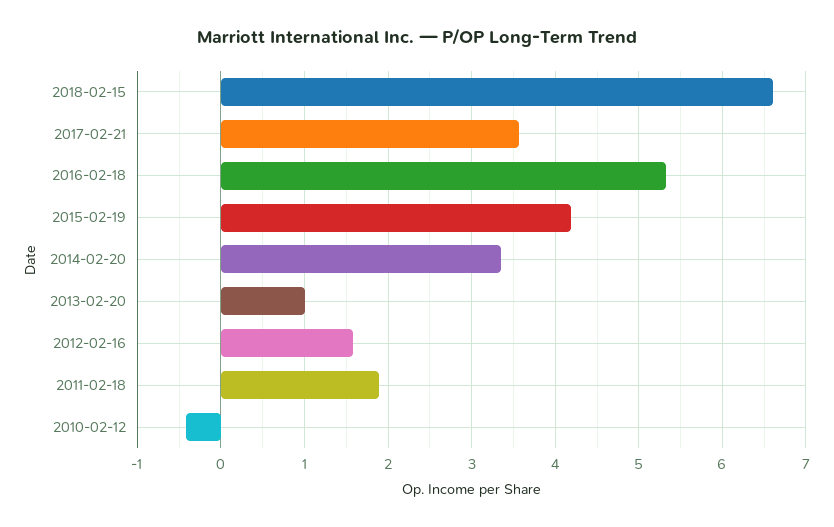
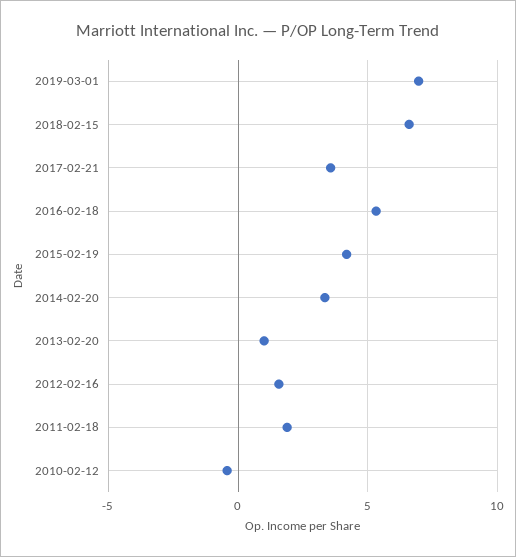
2019-03-01: none -> 7

